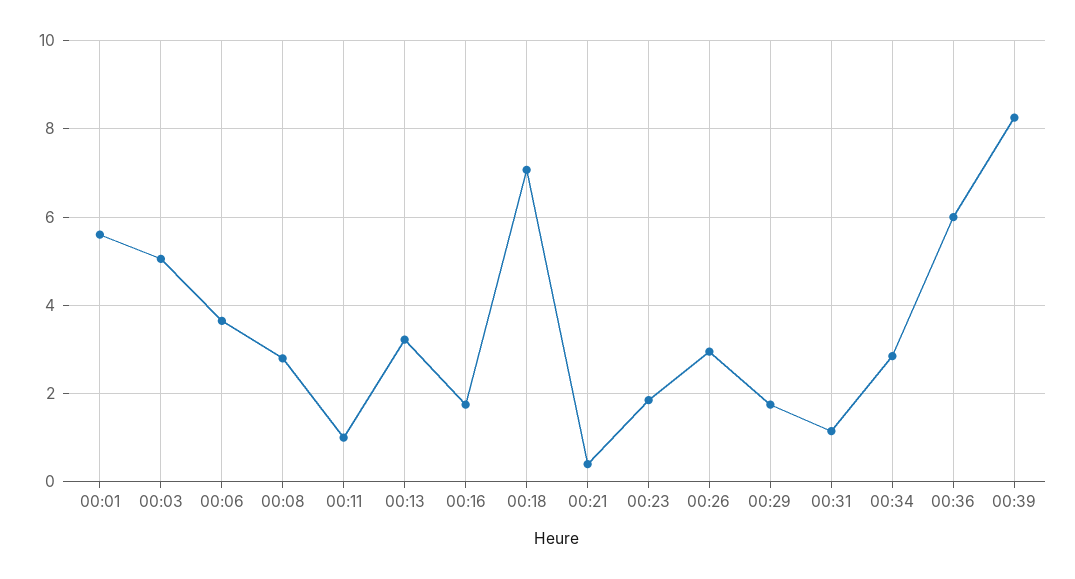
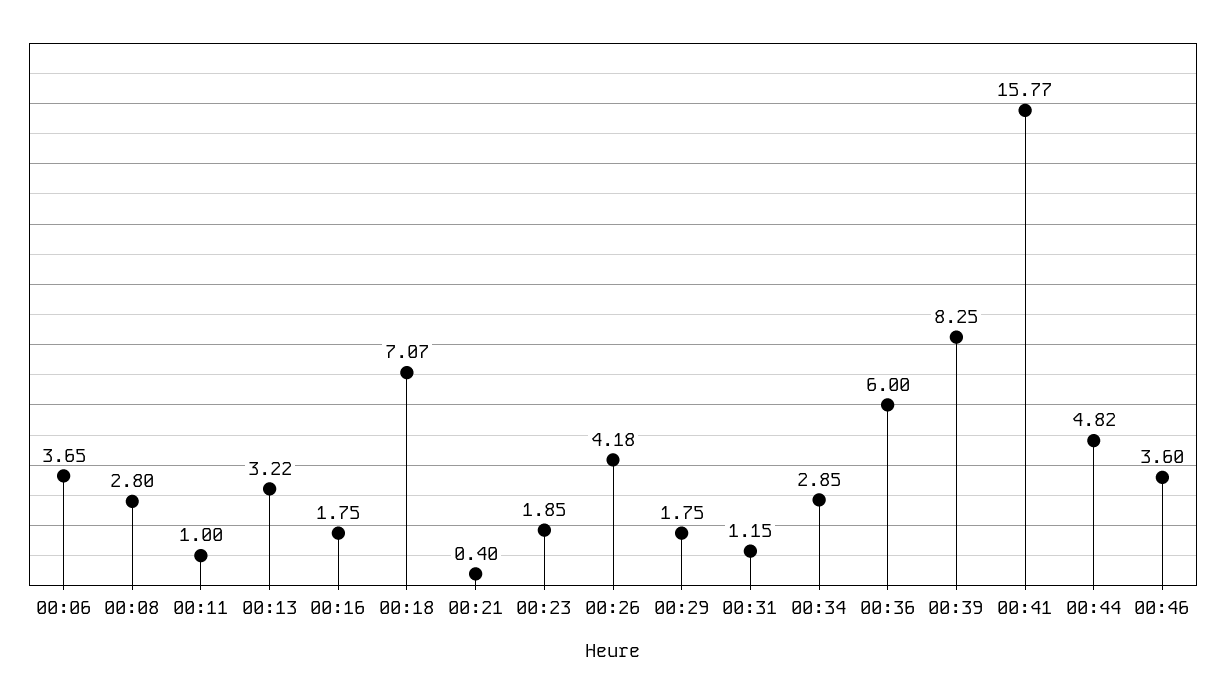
00:01: 5.6 -> none
00:03: 5 -> none
00:26: 3 -> 4.18
00:41: none -> 15.77
00:44: none -> 4.82
00:46: none -> 3.6

